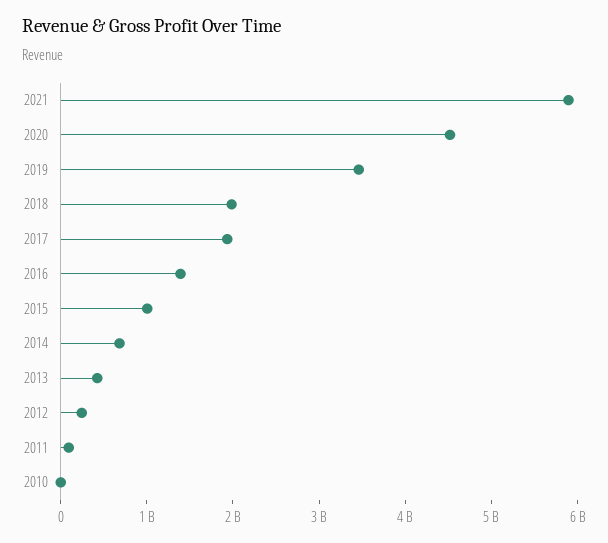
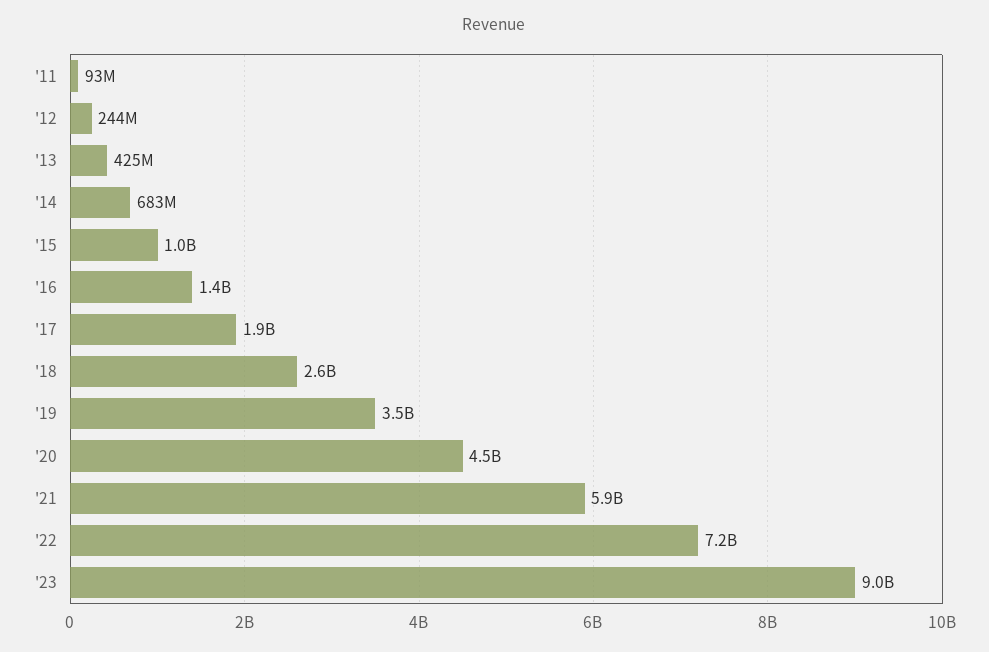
2018: 2000000000 -> 2600000000
2010: 0 -> none
'22: none -> 7200000000
'23: none -> 9000000000

